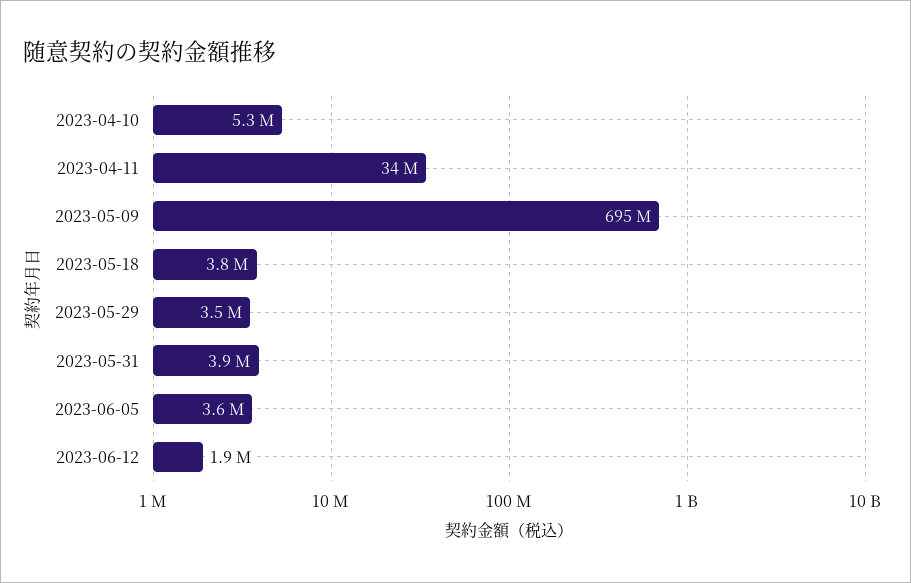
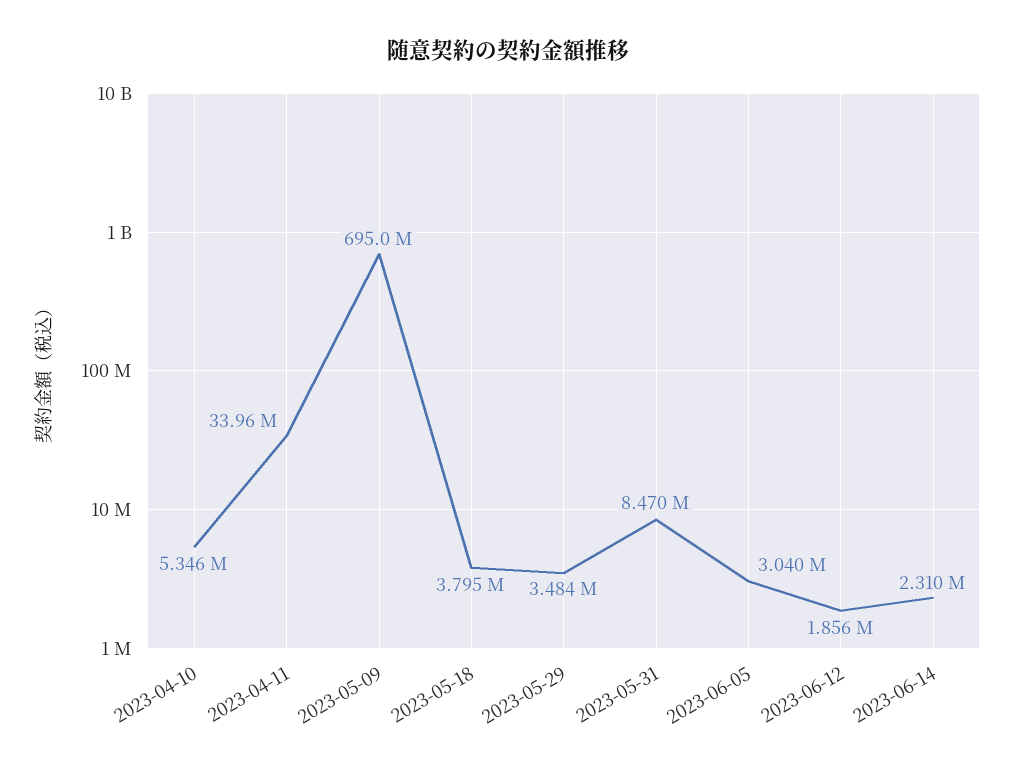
2023-05-31: 3900000 -> 8470000
2023-06-05: 3600000 -> 3040000
2023-06-14: none -> 2310000

